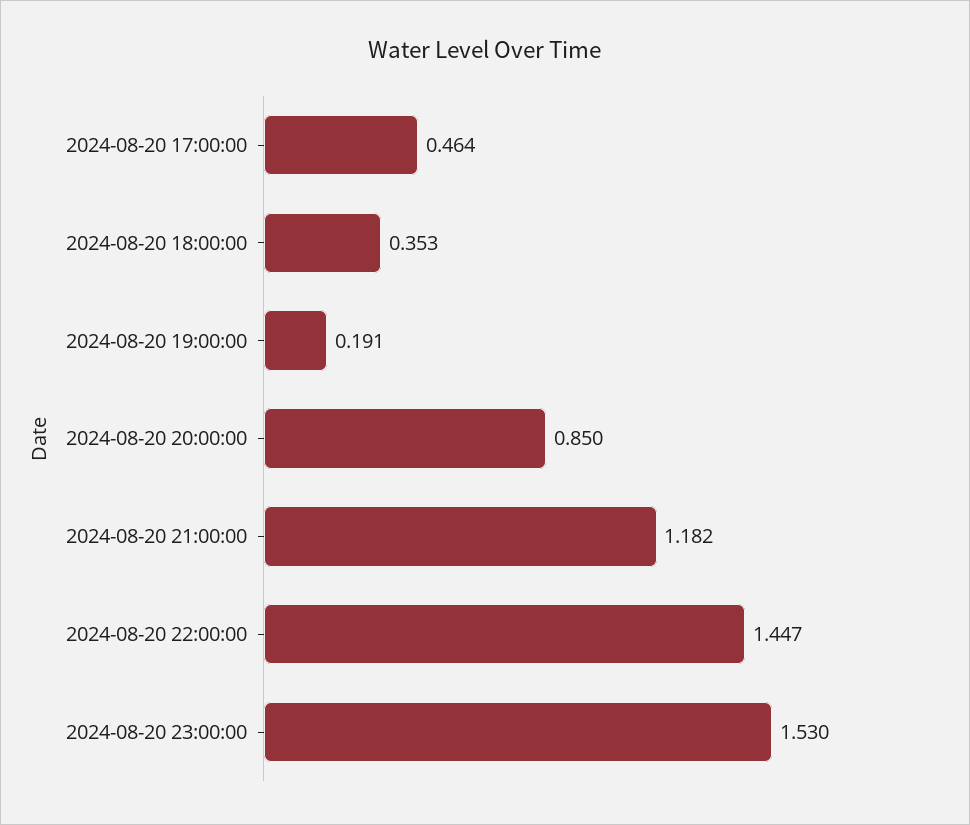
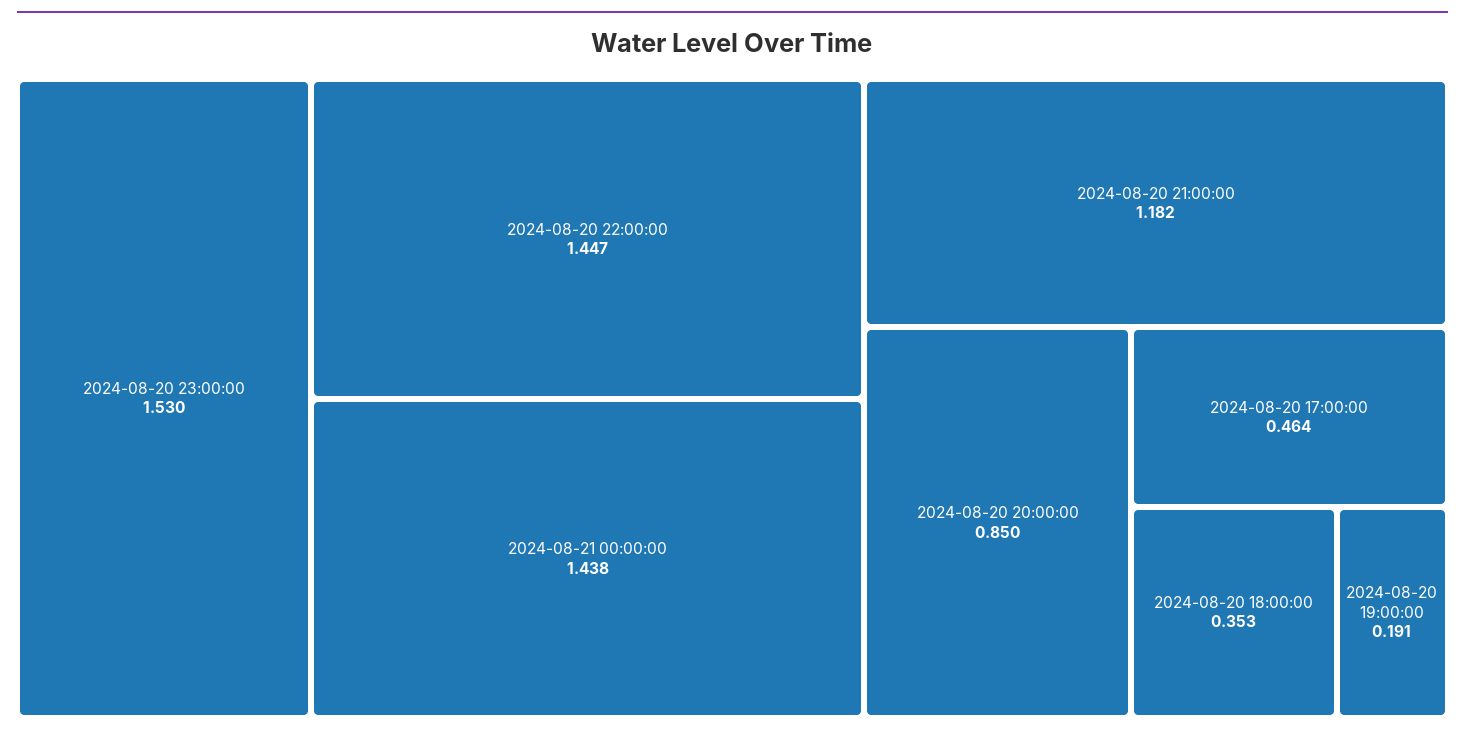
2024-08-21 00:00:00: none -> 1.438

